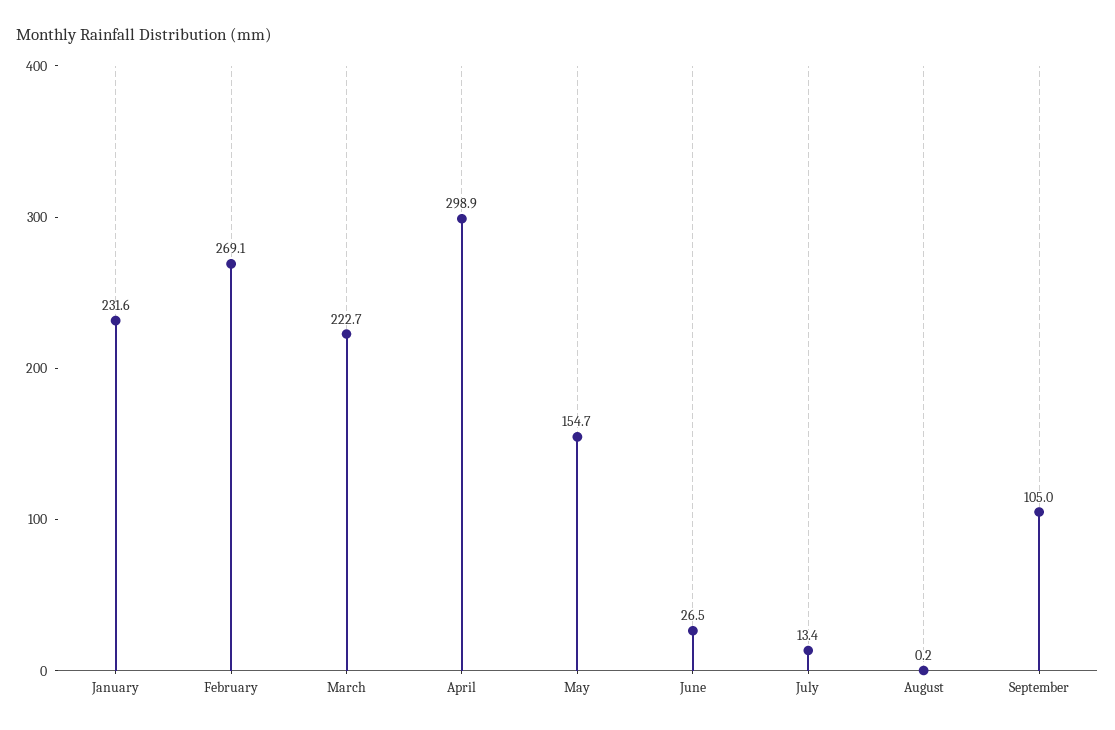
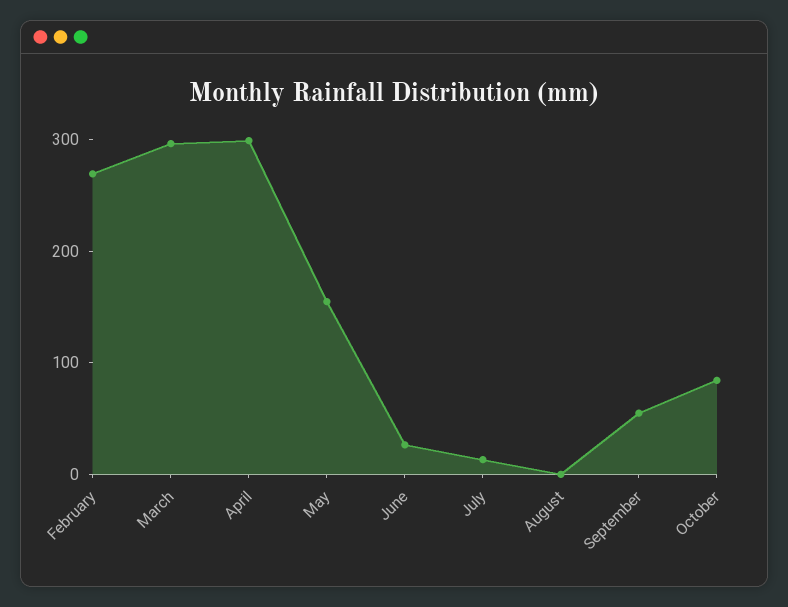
January: 231.6 -> none
March: 222.7 -> 300
September: 105 -> 60
October: none -> 80

